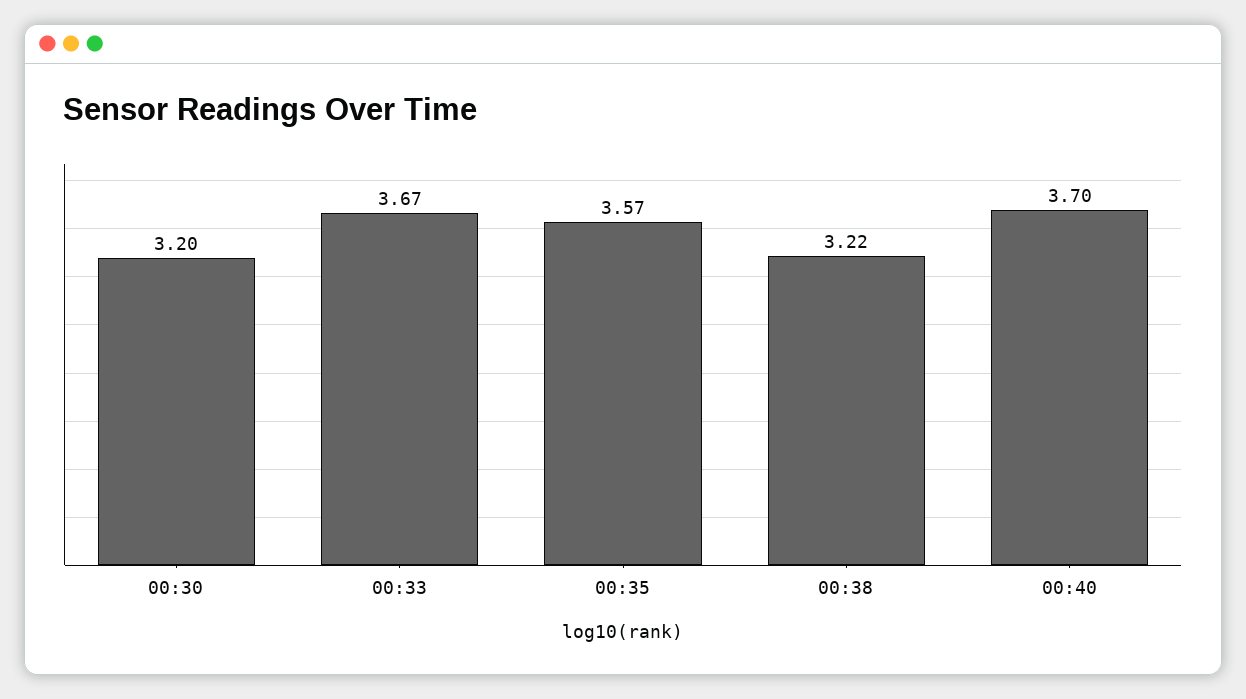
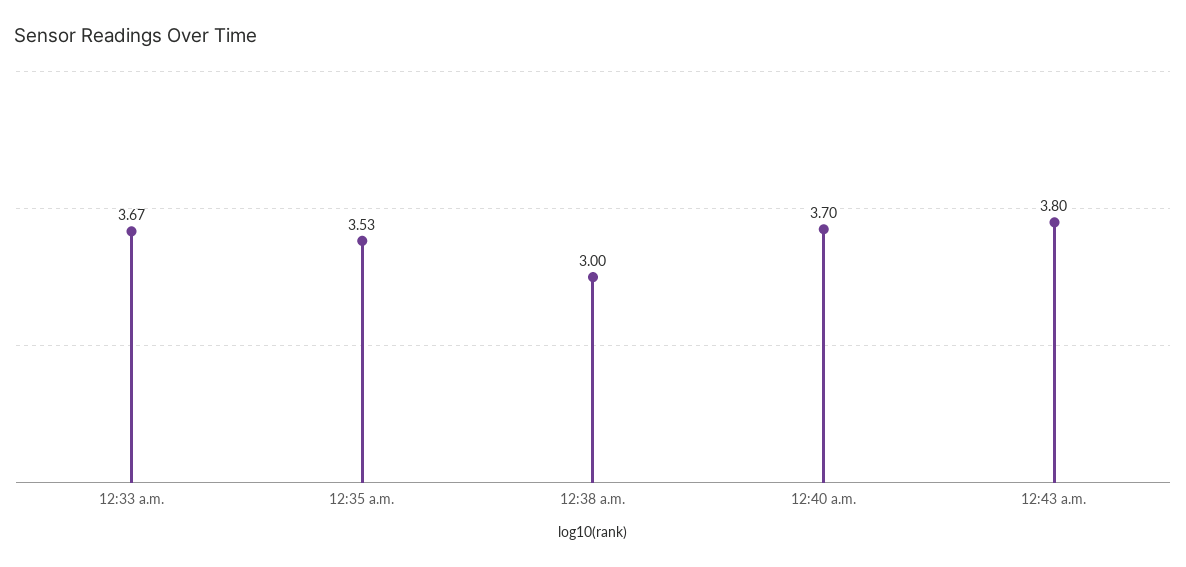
00:30: 3.2 -> none
00:35: 3.57 -> 3.53
00:38: 3.22 -> 3
12:43 a.m.: none -> 3.8

